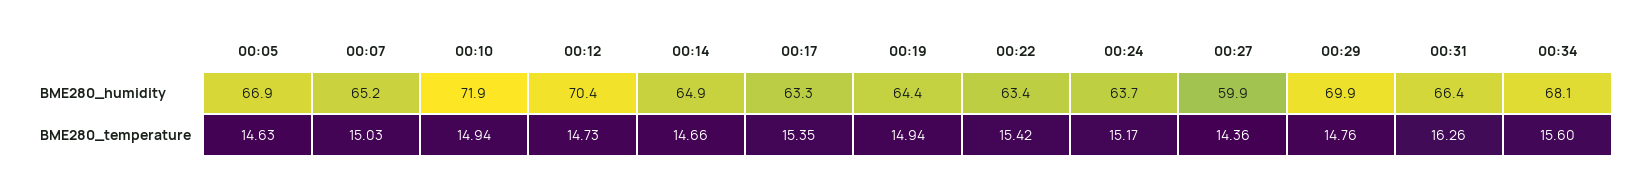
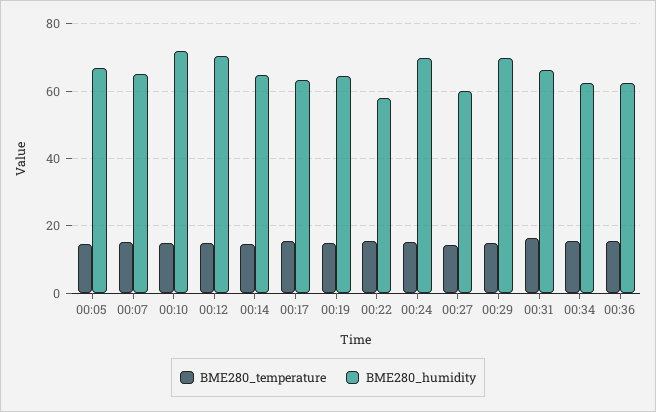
BME280_humidity, 00:22: 63.4 -> 58
BME280_humidity, 00:24: 63.7 -> 70
BME280_humidity, 00:34: 68.1 -> 62
BME280_temperature, 00:36: none -> 16
BME280_humidity, 00:36: none -> 62

